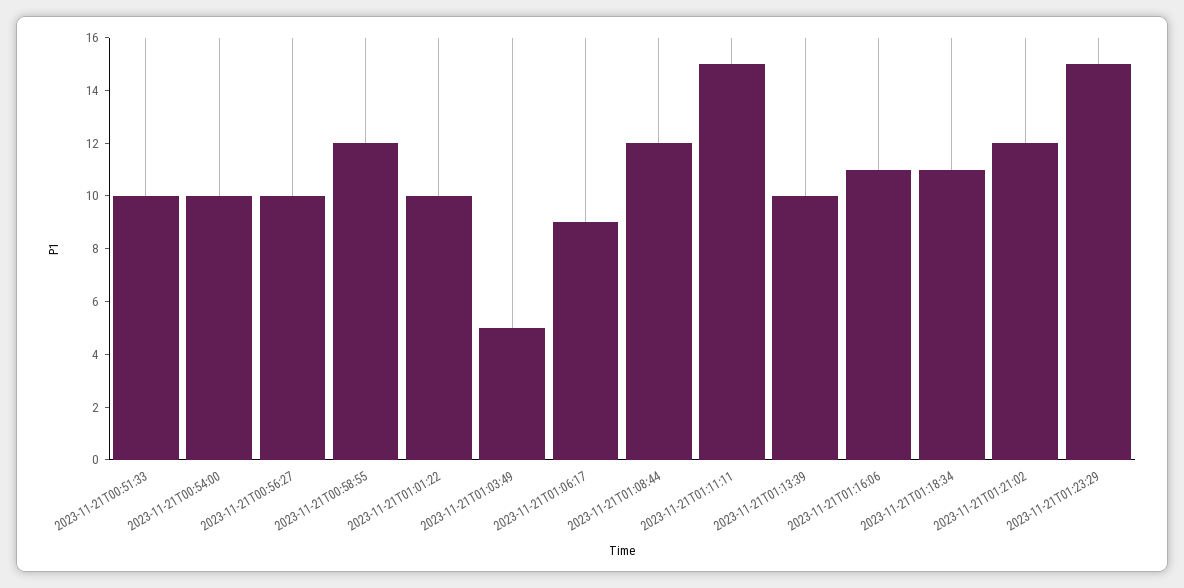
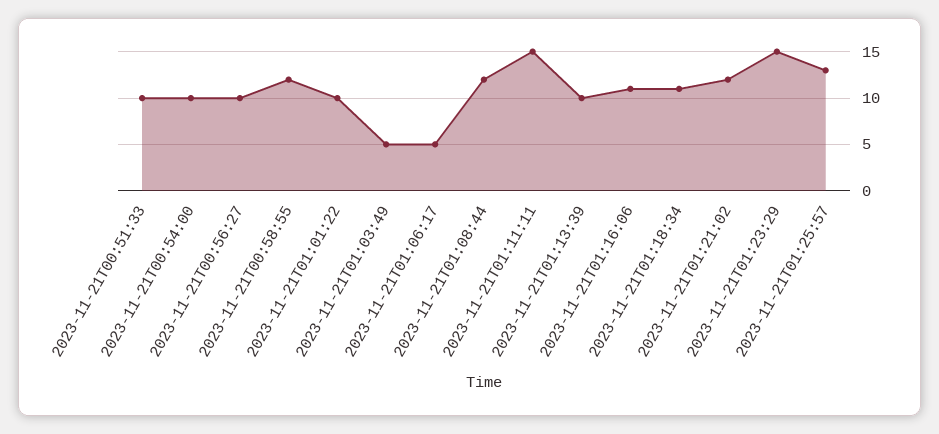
2023-11-21T01:06:17: 9 -> 5
2023-11-21T01:25:57: none -> 13

